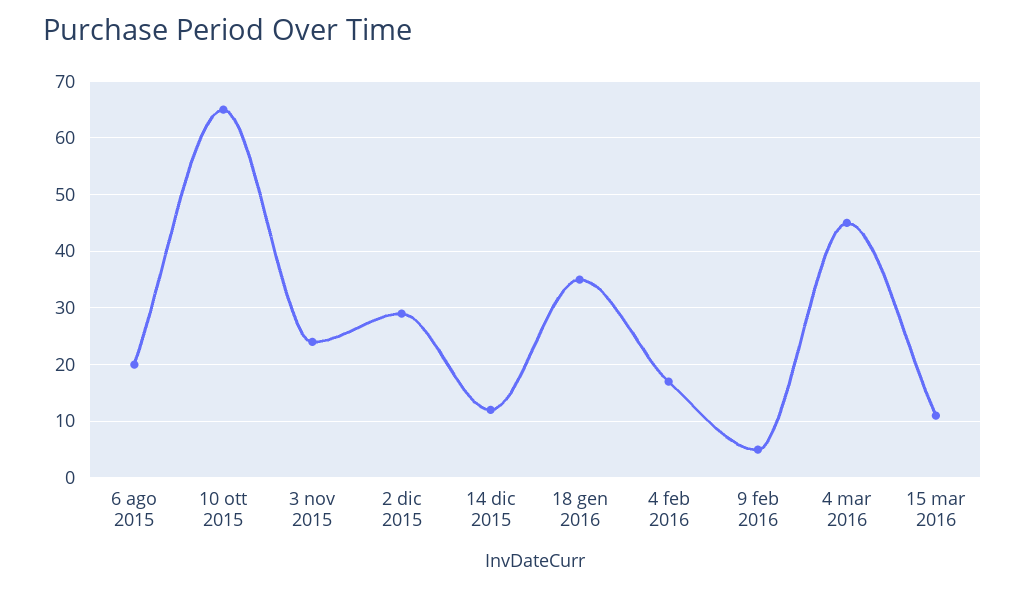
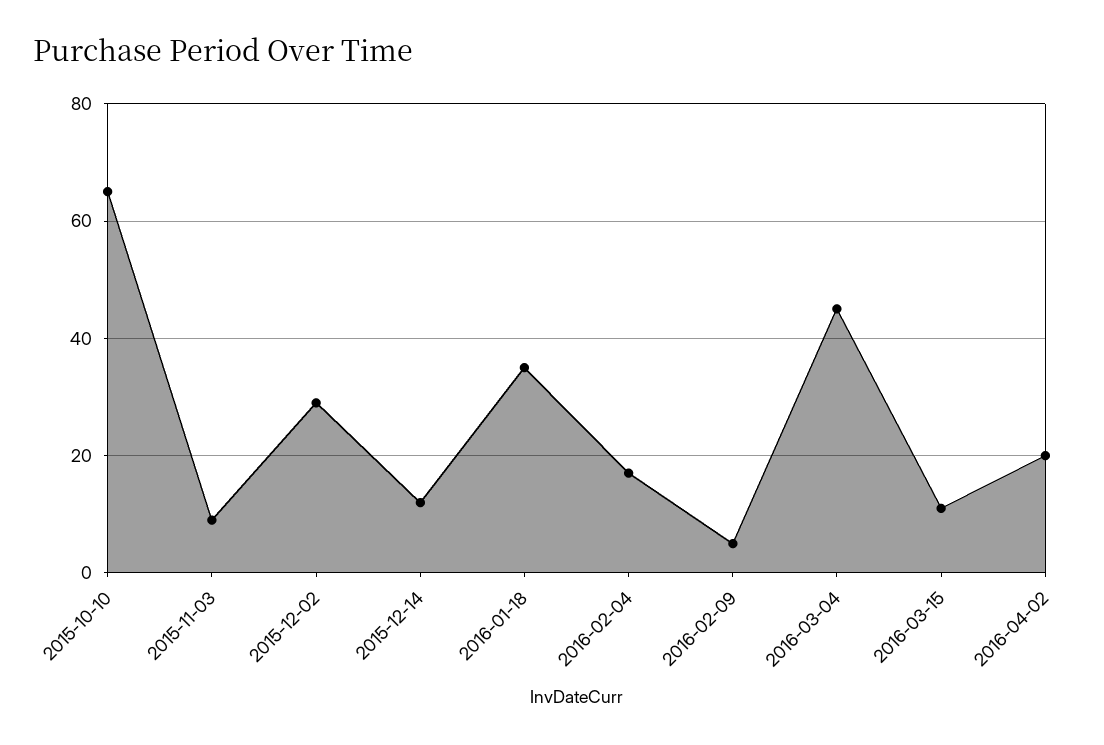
6 ago 2015: 20 -> none
3 nov 2015: 25 -> 10
2016-04-02: none -> 20

